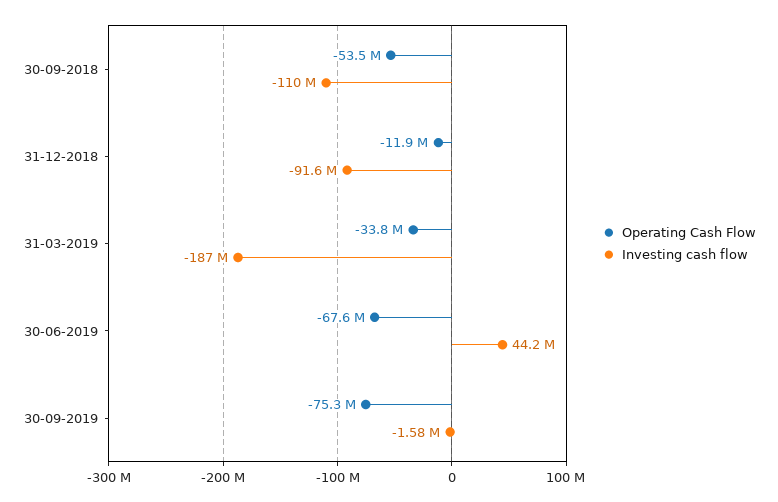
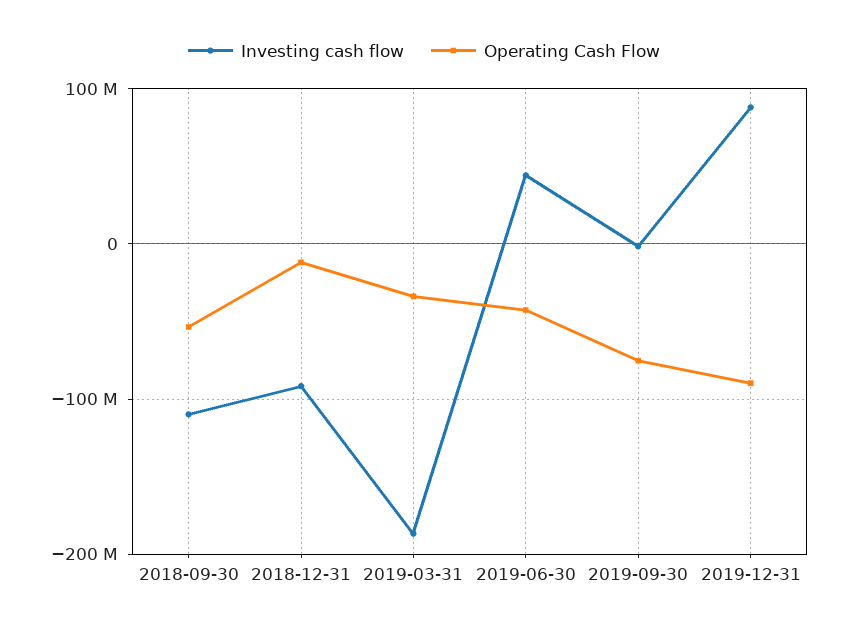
Operating Cash Flow, 30-06-2019: -67600000 -> -40000000
Investing cash flow, 2019-12-31: none -> 90000000
Operating Cash Flow, 2019-12-31: none -> -90000000

